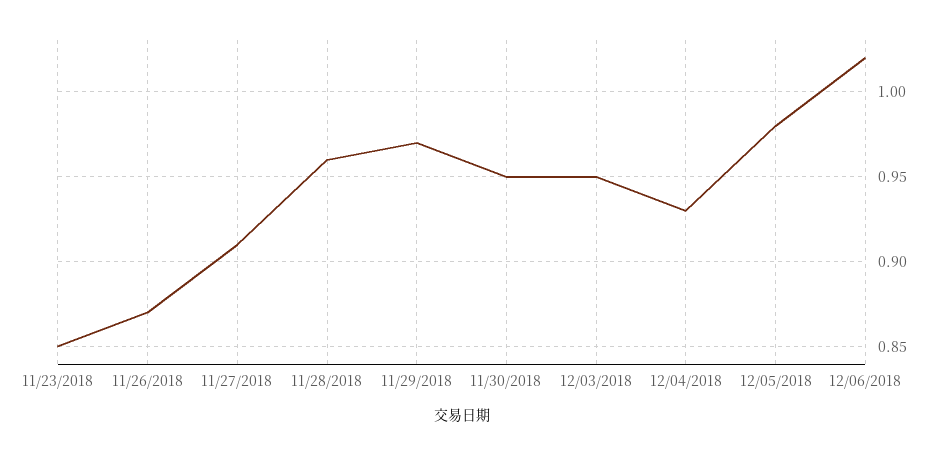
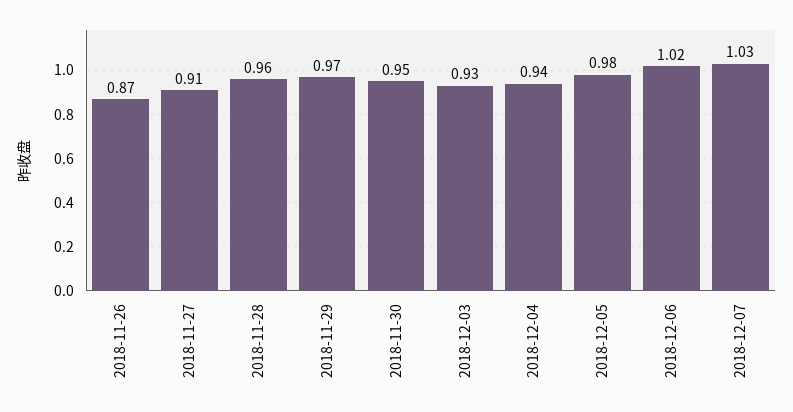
11/23/2018: 0.85 -> none
12/03/2018: 0.95 -> 0.93
12/04/2018: 0.93 -> 0.94
2018-12-07: none -> 1.03

